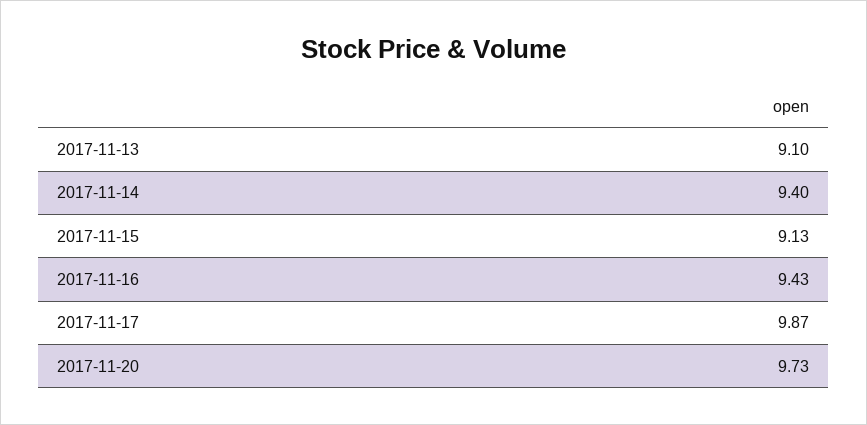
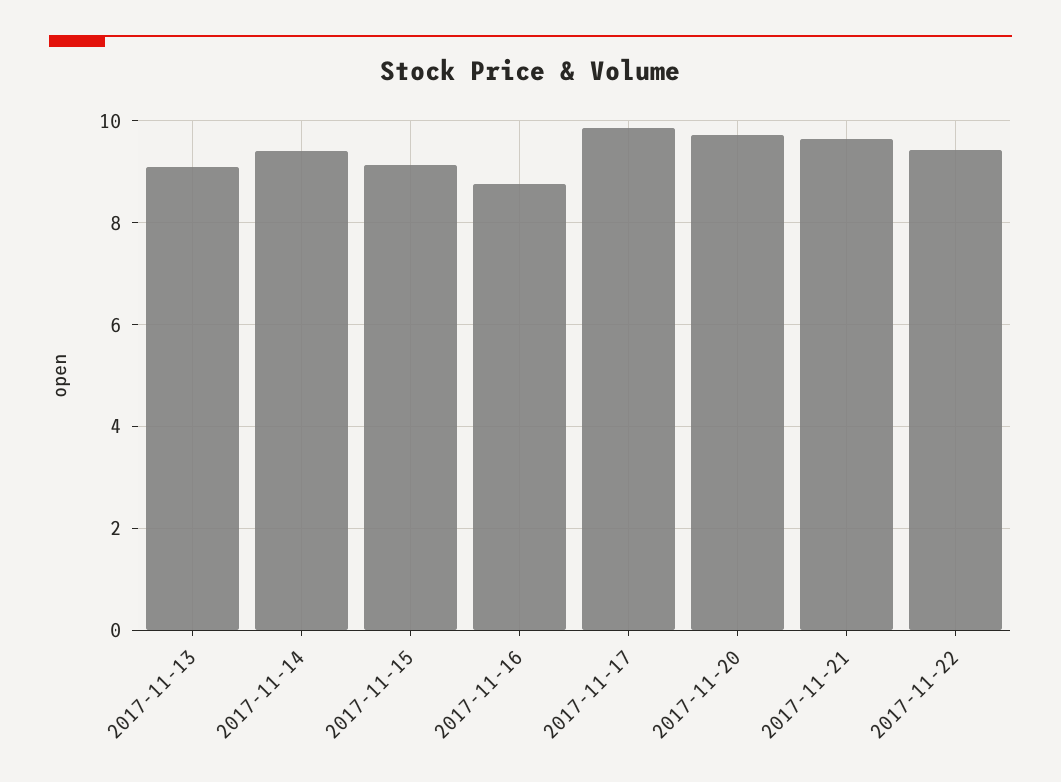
2017-11-16: 9.43 -> 8.8
2017-11-21: none -> 9.6
2017-11-22: none -> 9.4

